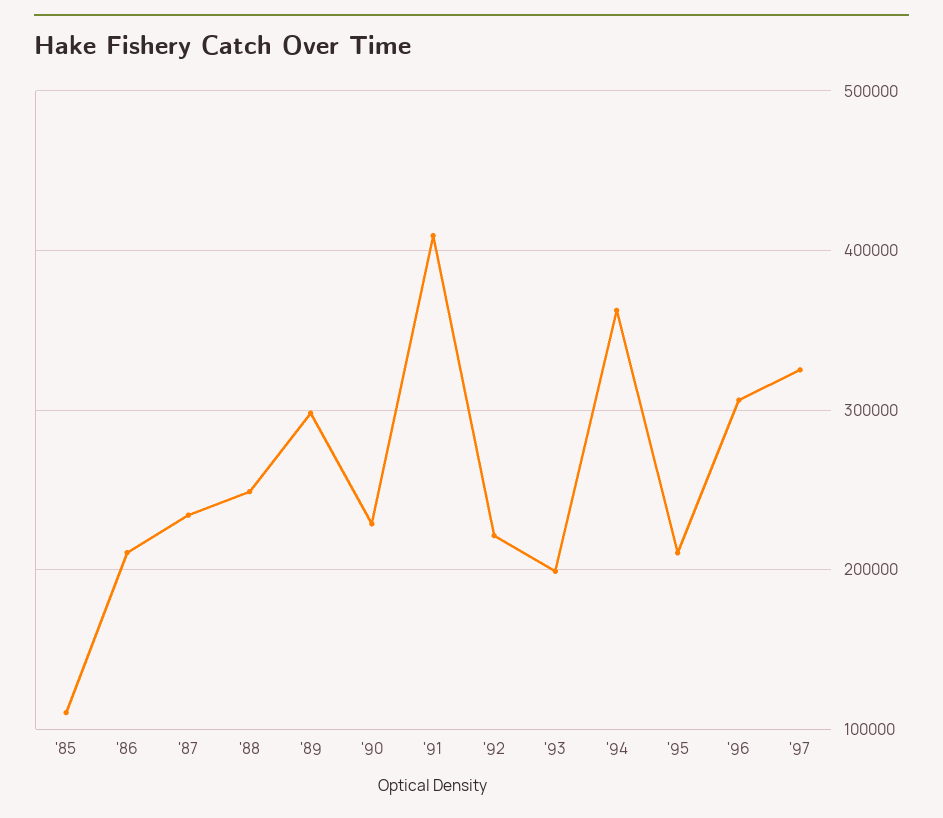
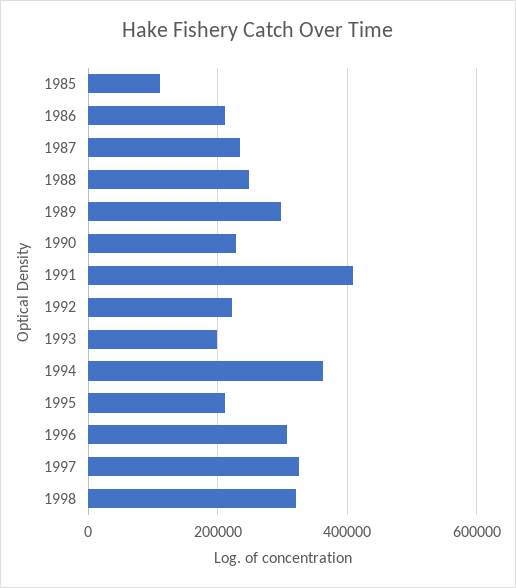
1998: none -> 320000

